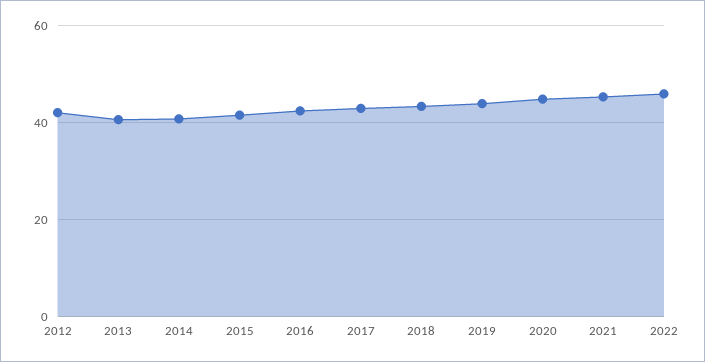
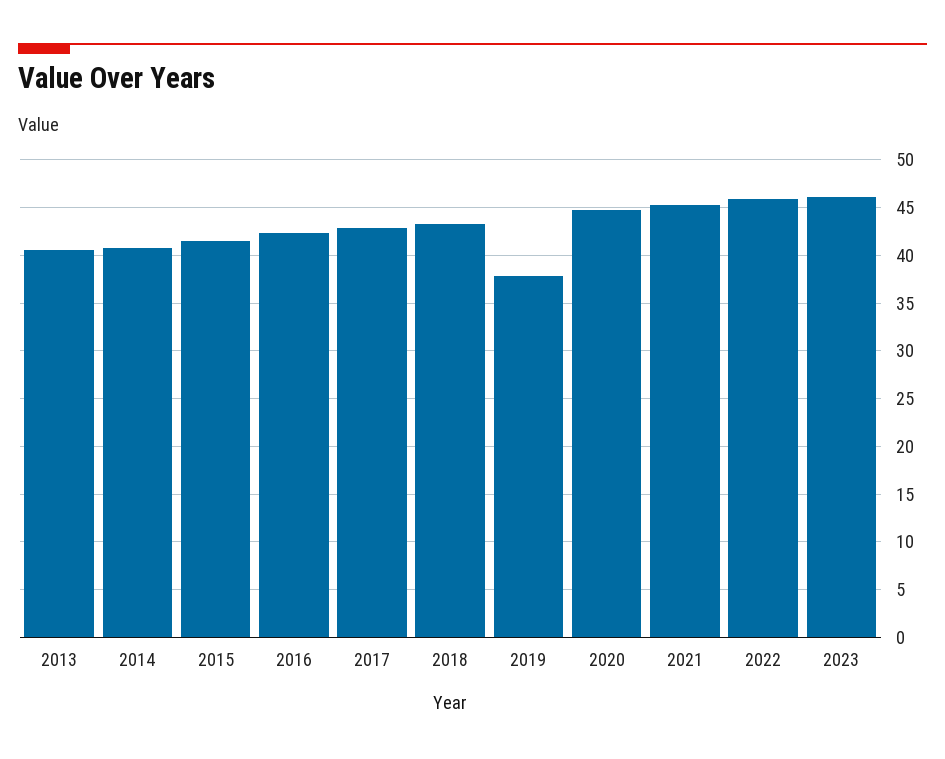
2012: 42 -> none
2019: 44 -> 38
2023: none -> 46

